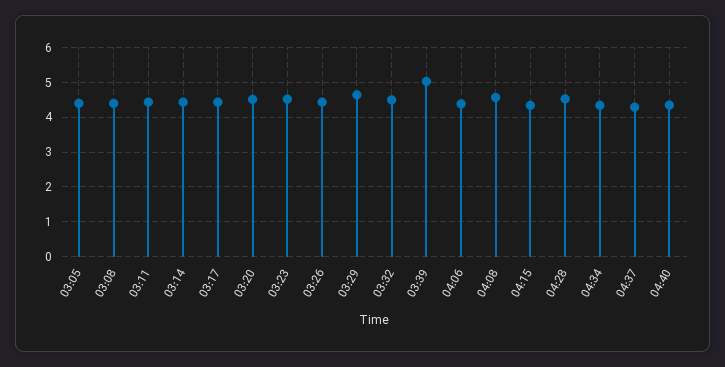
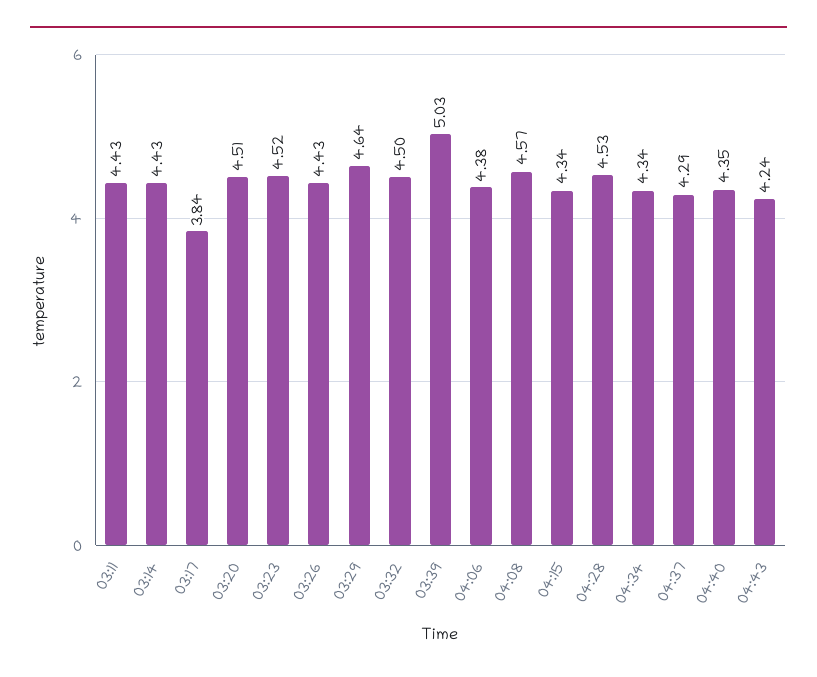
03:05: 4.4 -> none
03:08: 4.4 -> none
03:17: 4.4 -> 3.84
04:43: none -> 4.24

